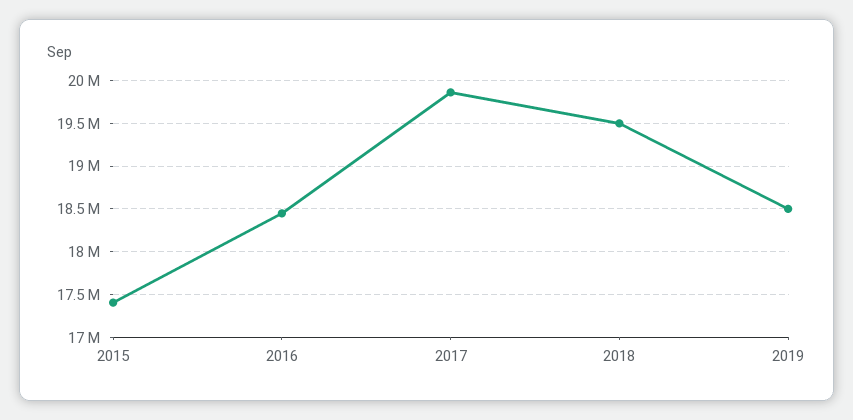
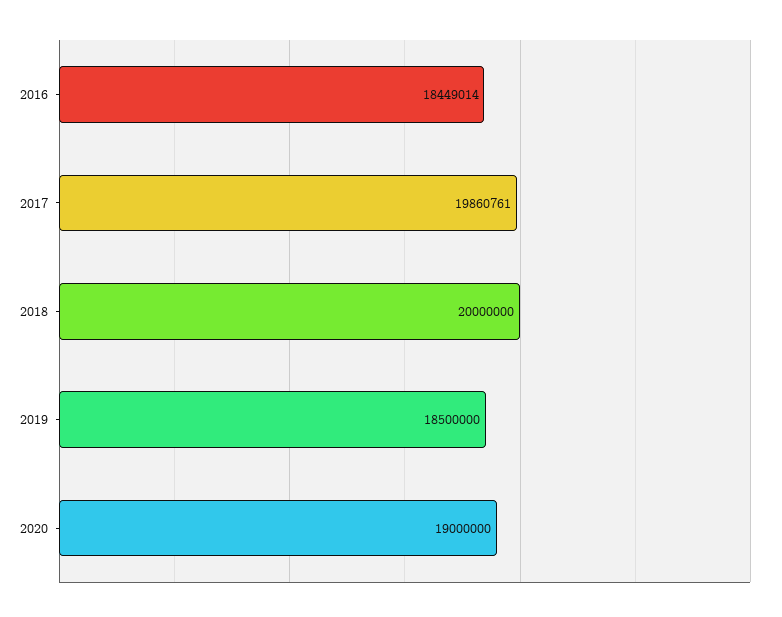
2015: 17400000 -> none
2018: 19500000 -> 20000000
2020: none -> 19000000

